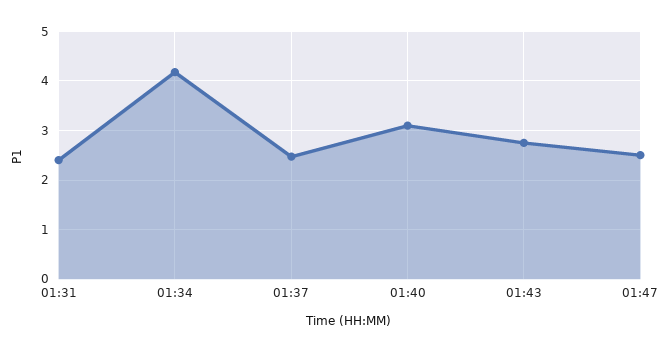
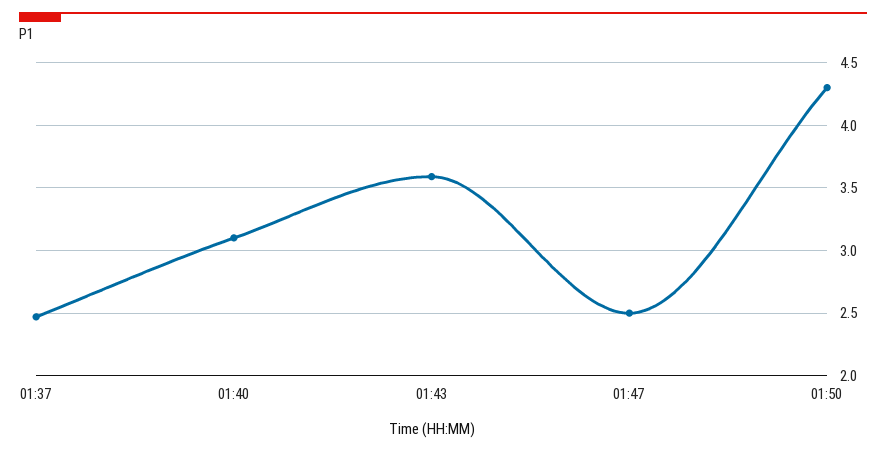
01:31: 2.4 -> none
01:34: 4.2 -> none
01:43: 2.8 -> 3.6
01:50: none -> 4.3

